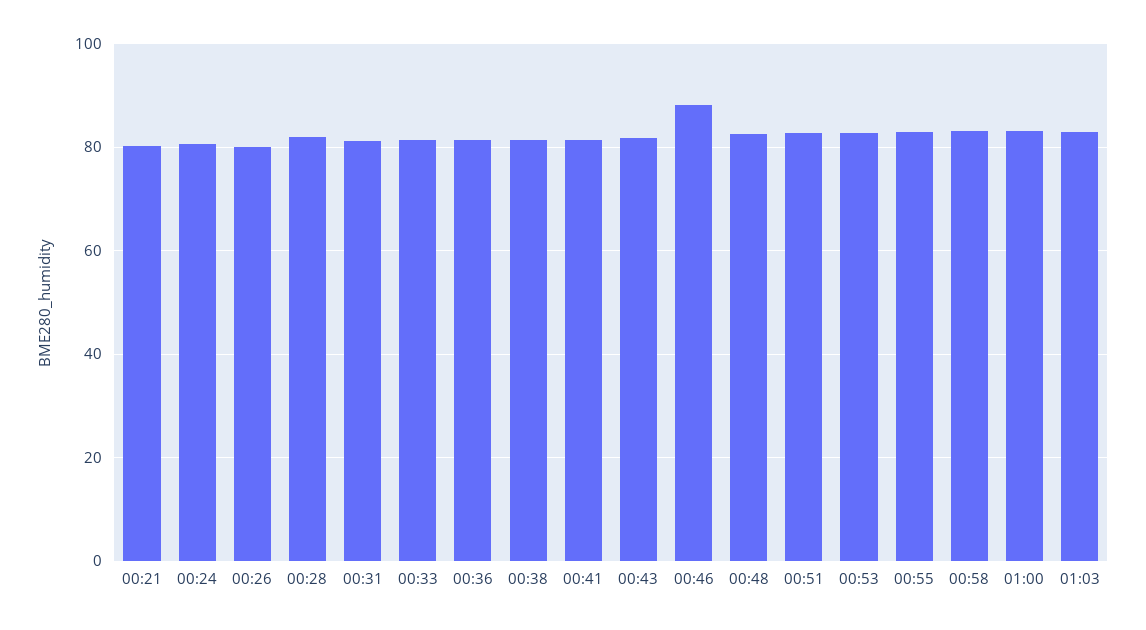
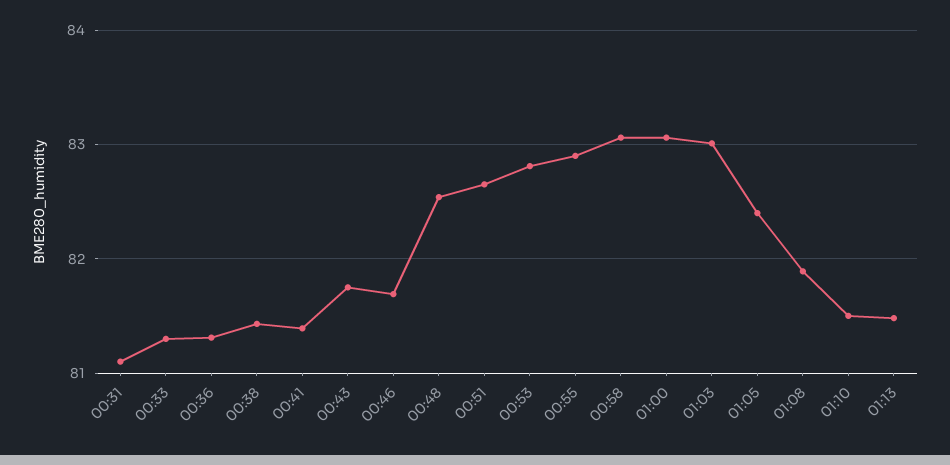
00:21: 80 -> none
00:24: 80 -> none
00:26: 80 -> none
00:28: 82 -> none
00:46: 88 -> 81.7
01:05: none -> 82.4
01:08: none -> 81.9
01:10: none -> 81.5
01:13: none -> 81.5

